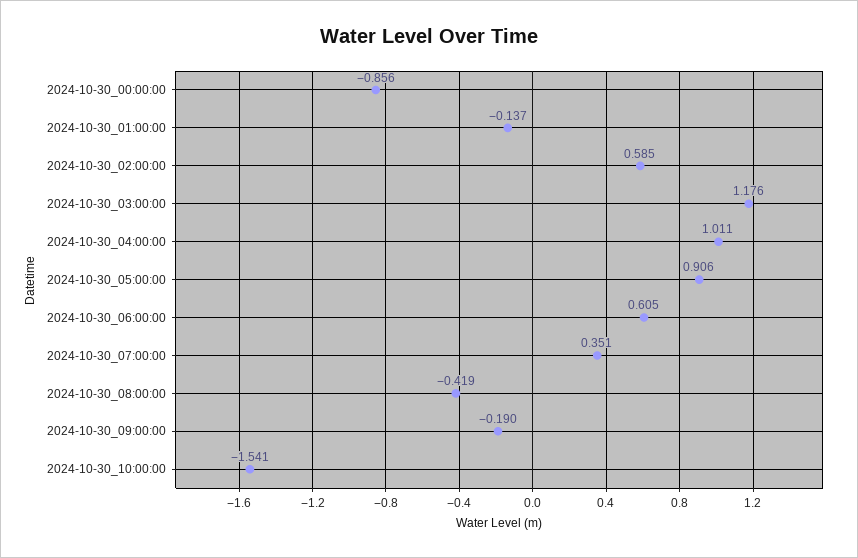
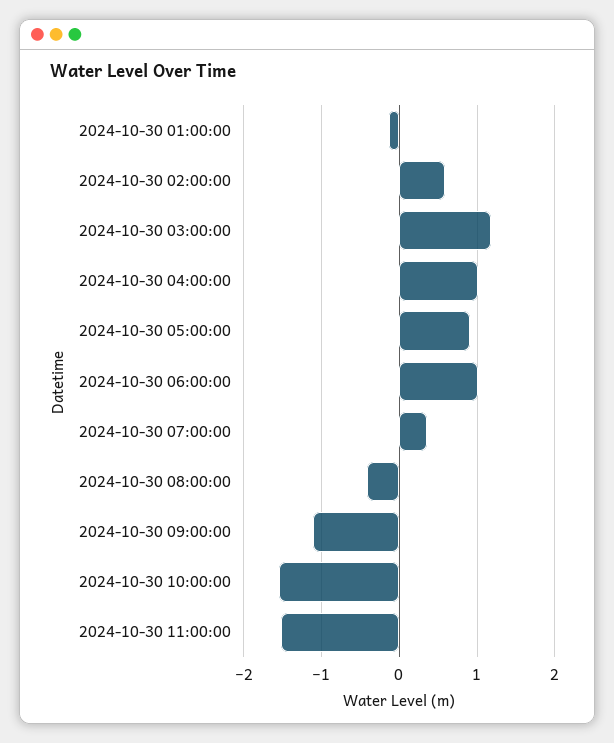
2024-10-30_00:00:00: -0.856 -> none
2024-10-30_06:00:00: 0.605 -> 1
2024-10-30_09:00:00: -0.19 -> -1.1
2024-10-30 11:00:00: none -> -1.5

